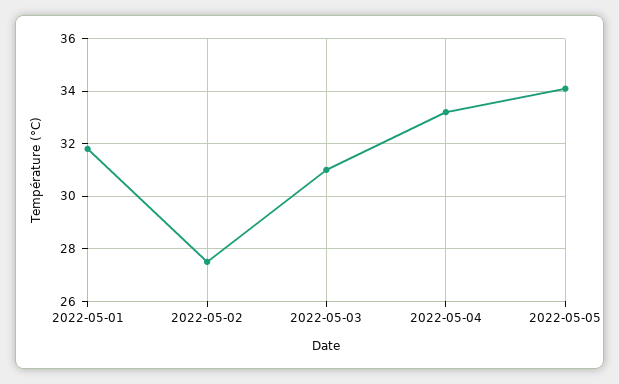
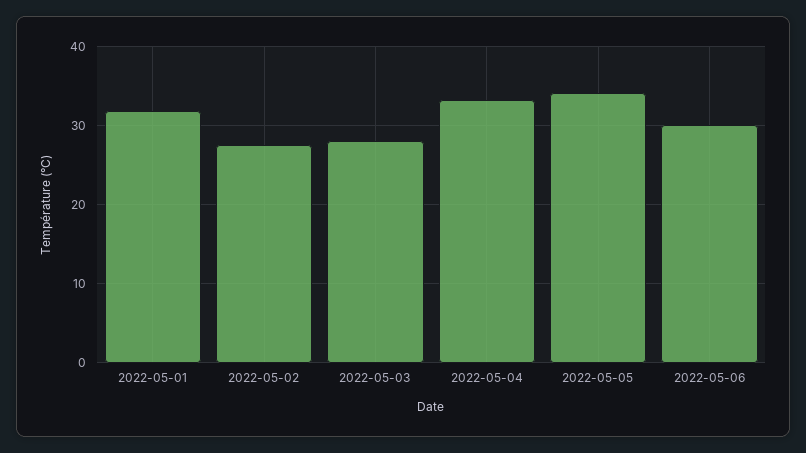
2022-05-03: 31 -> 28
2022-05-06: none -> 30

